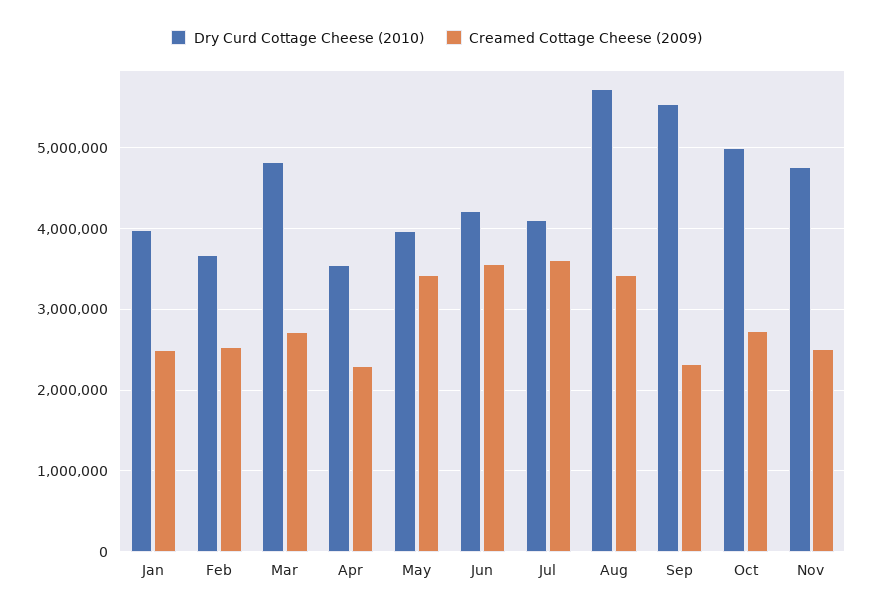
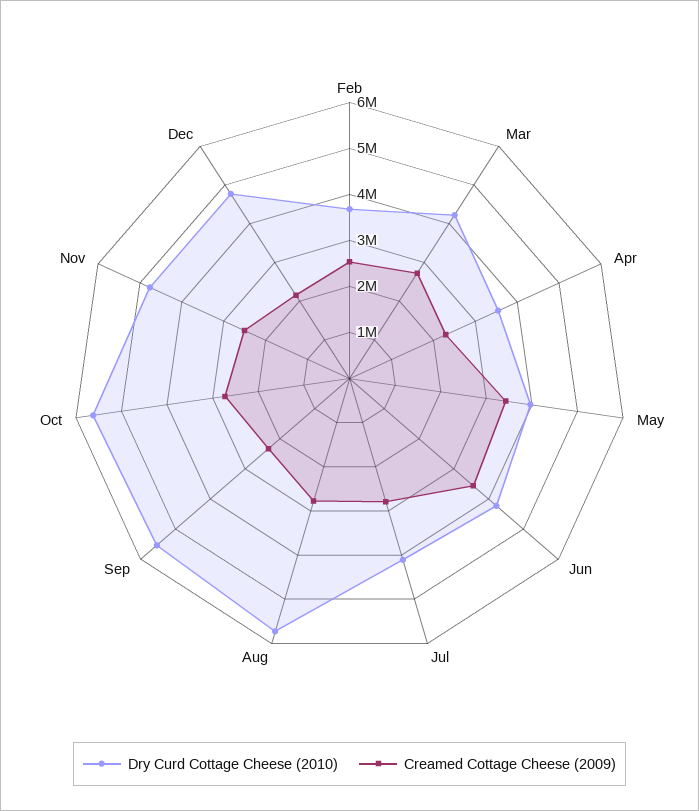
Dry Curd Cottage Cheese (2010), Jan: 4000000 -> none
Creamed Cottage Cheese (2009), Jan: 2500000 -> none
Dry Curd Cottage Cheese (2010), Mar: 4800000 -> 4200000
Creamed Cottage Cheese (2009), Jul: 3600000 -> 2800000
Creamed Cottage Cheese (2009), Aug: 3400000 -> 2800000
Dry Curd Cottage Cheese (2010), Oct: 5000000 -> 5600000
Dry Curd Cottage Cheese (2010), Dec: none -> 4800000
Creamed Cottage Cheese (2009), Dec: none -> 2200000

